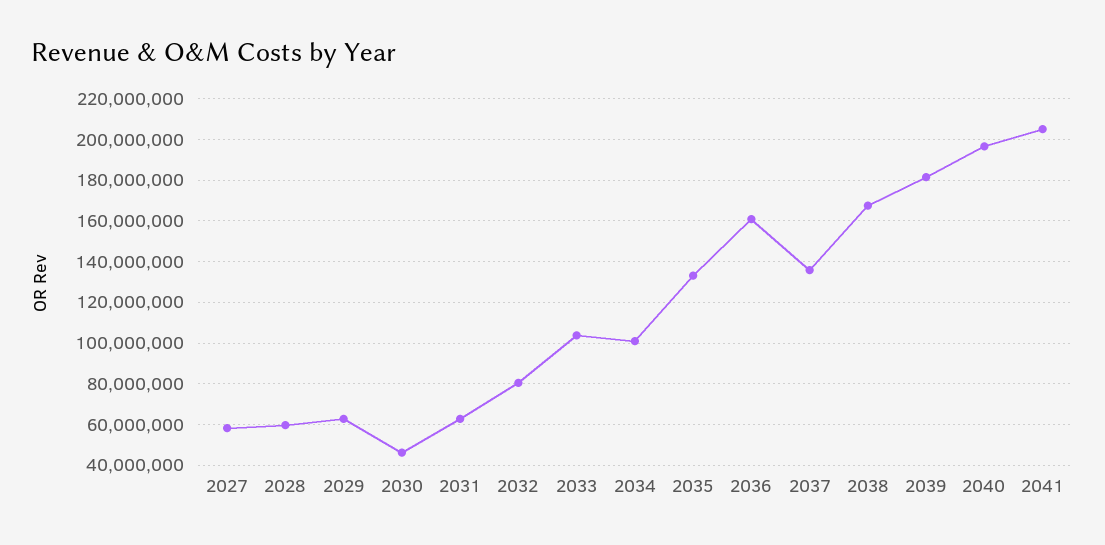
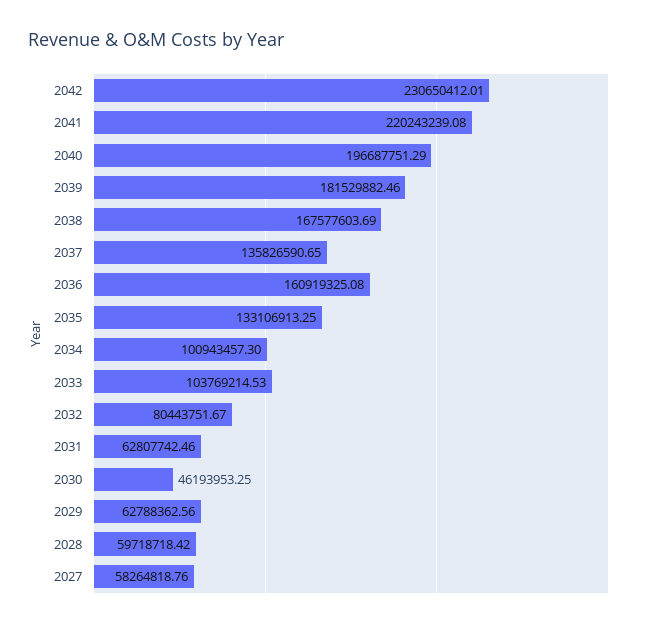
2041: 205000000 -> 220243239.08
2042: none -> 230650412.01

